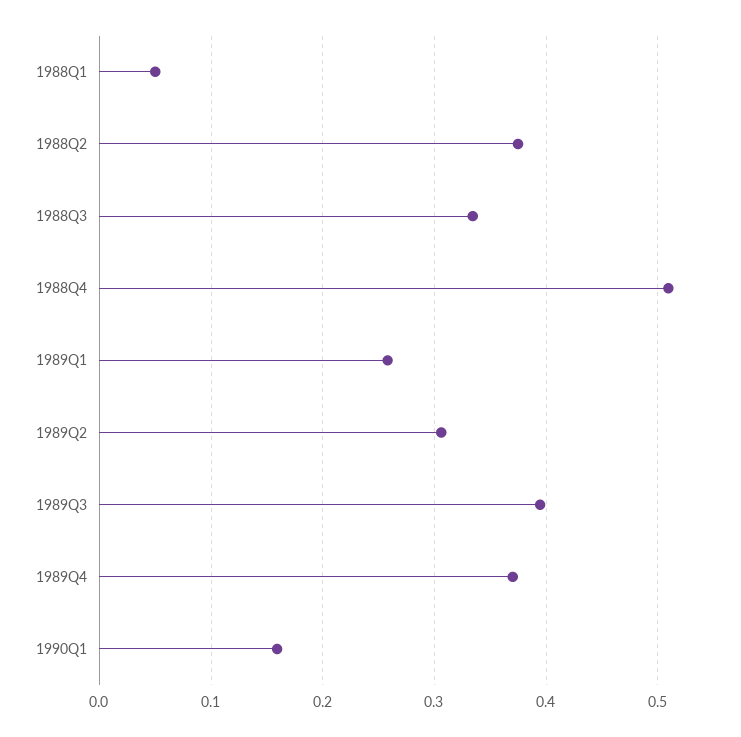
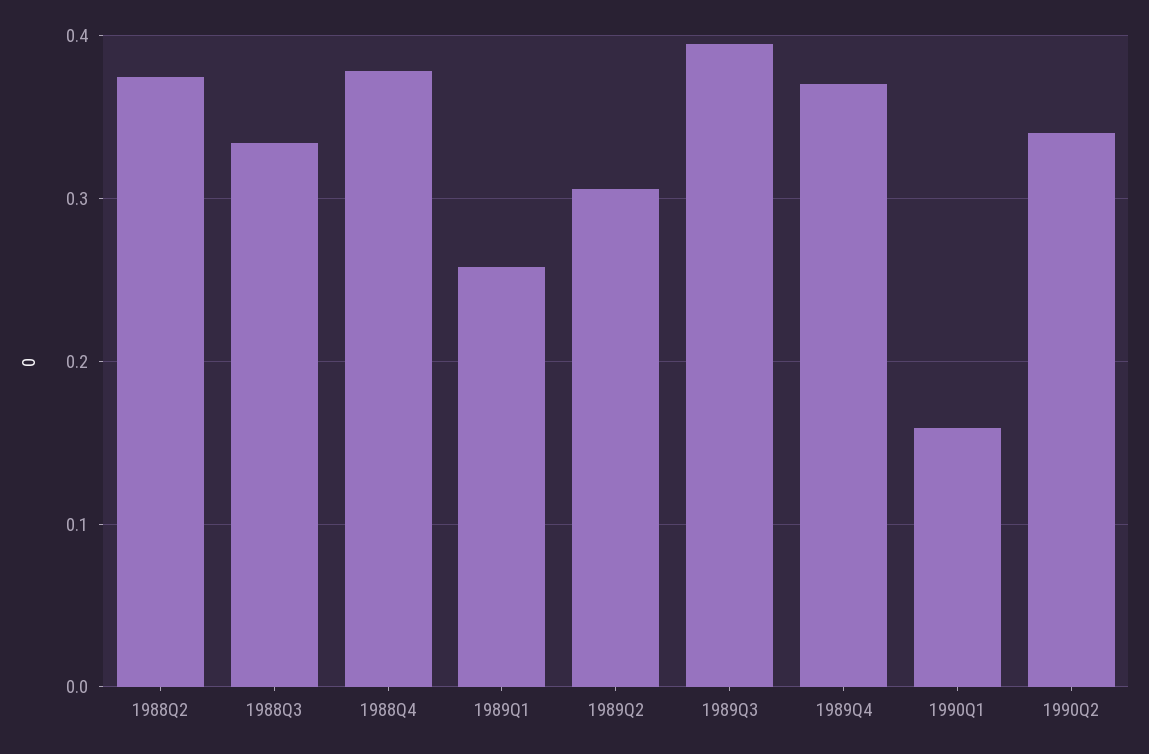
1988Q1: 0.05 -> none
1988Q4: 0.51 -> 0.38
1990Q2: none -> 0.34

